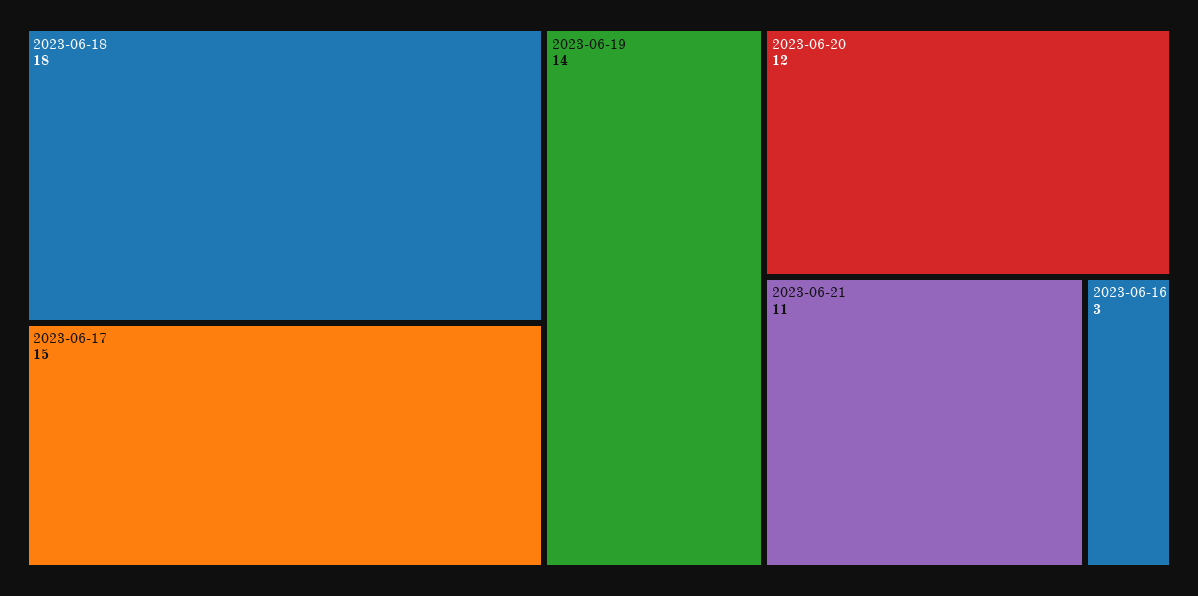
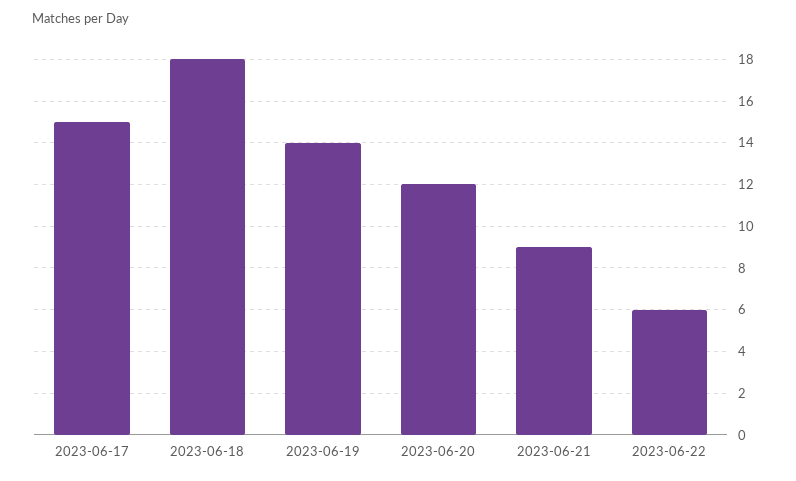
2023-06-21: 11 -> 9
2023-06-16: 3 -> none
2023-06-22: none -> 6

